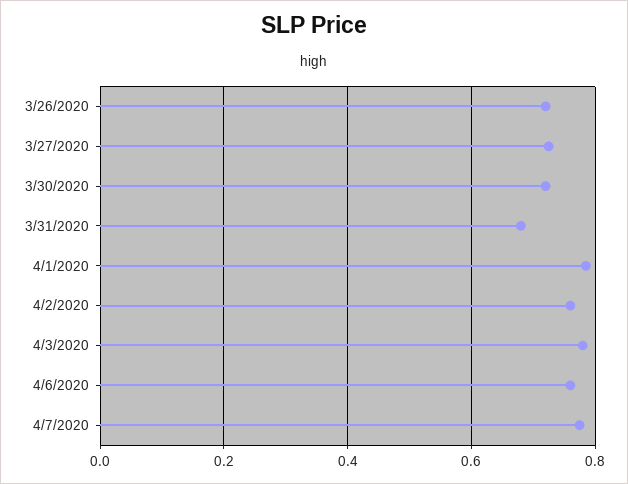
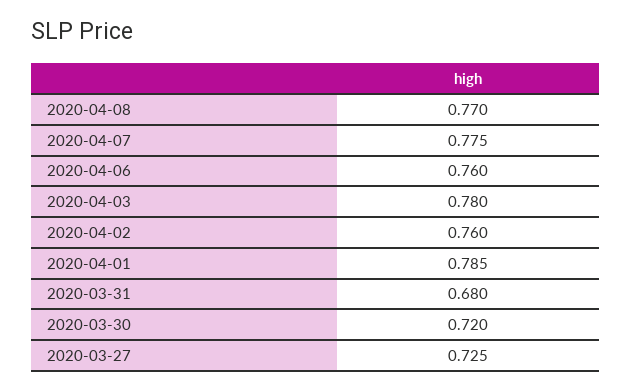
3/26/2020: 0.72 -> none
2020-04-08: none -> 0.77

